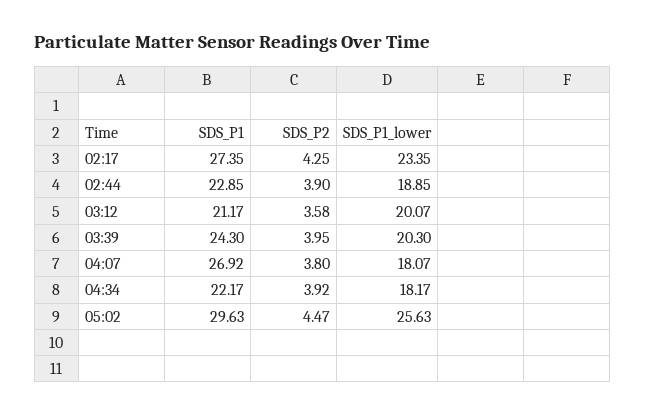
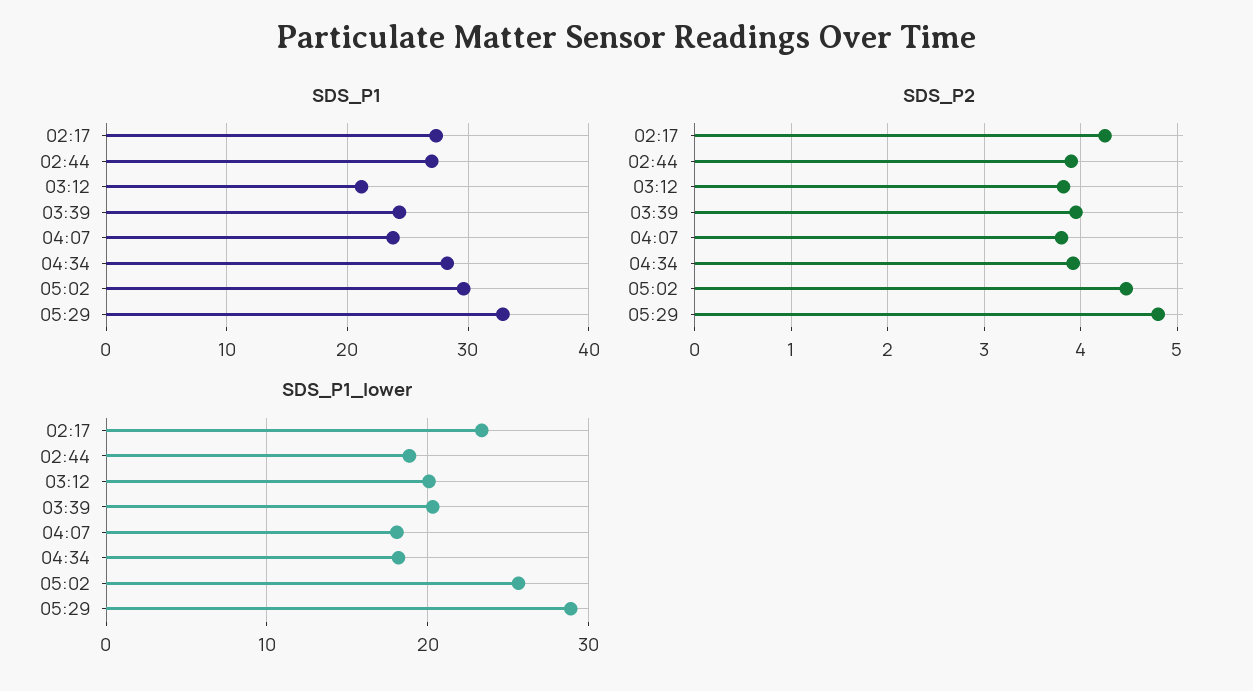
SDS_P1, 02:44: 22.85 -> 27
SDS_P2, 03:12: 3.58 -> 3.8
SDS_P1, 04:07: 26.92 -> 24
SDS_P1, 04:34: 22.17 -> 28
SDS_P1, 05:29: none -> 33
SDS_P2, 05:29: none -> 4.8
SDS_P1_lower, 05:29: none -> 29

